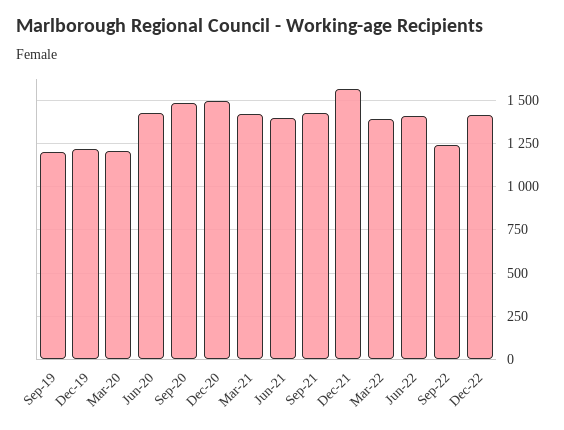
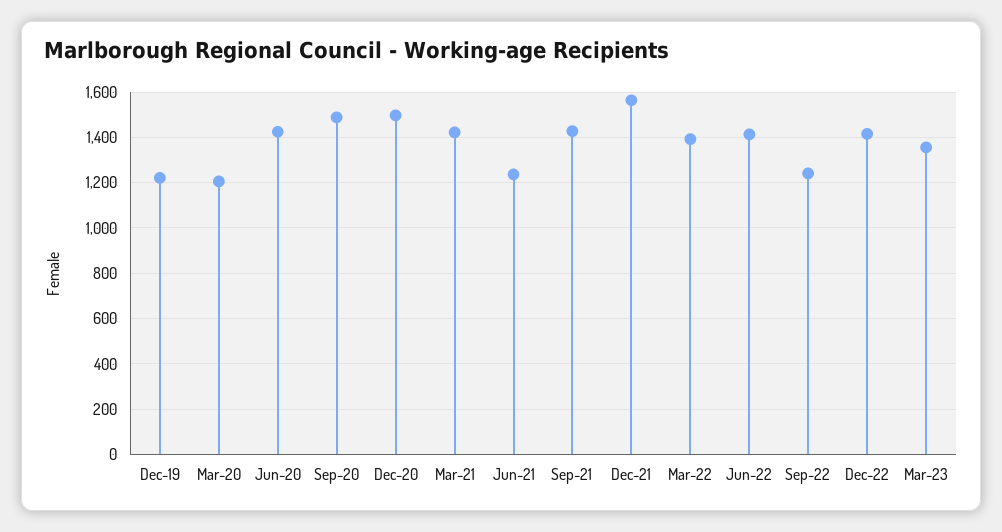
Sep-19: 1200 -> none
Jun-21: 1400 -> 1250
Mar-23: none -> 1350

